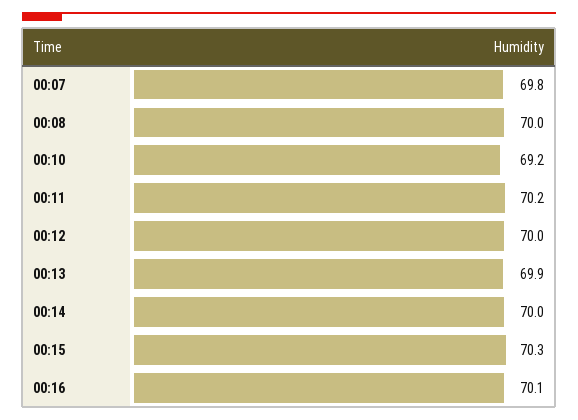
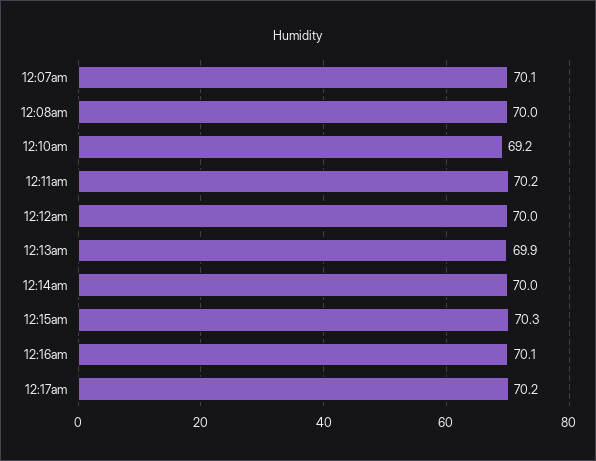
00:07: 69.8 -> 70.1
12:17am: none -> 70.2

